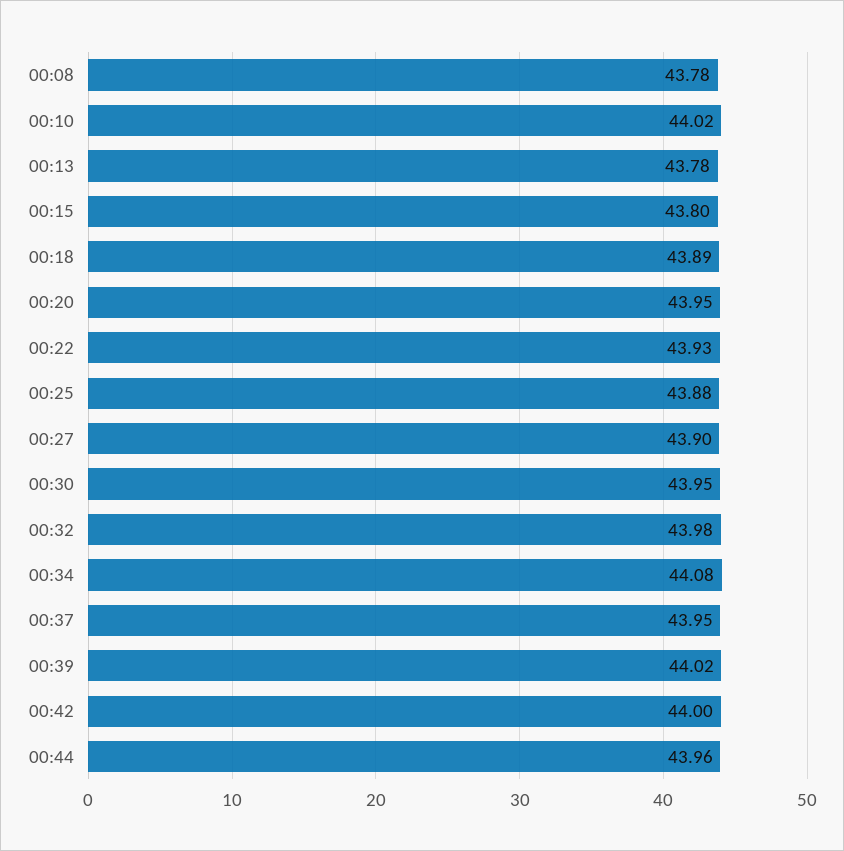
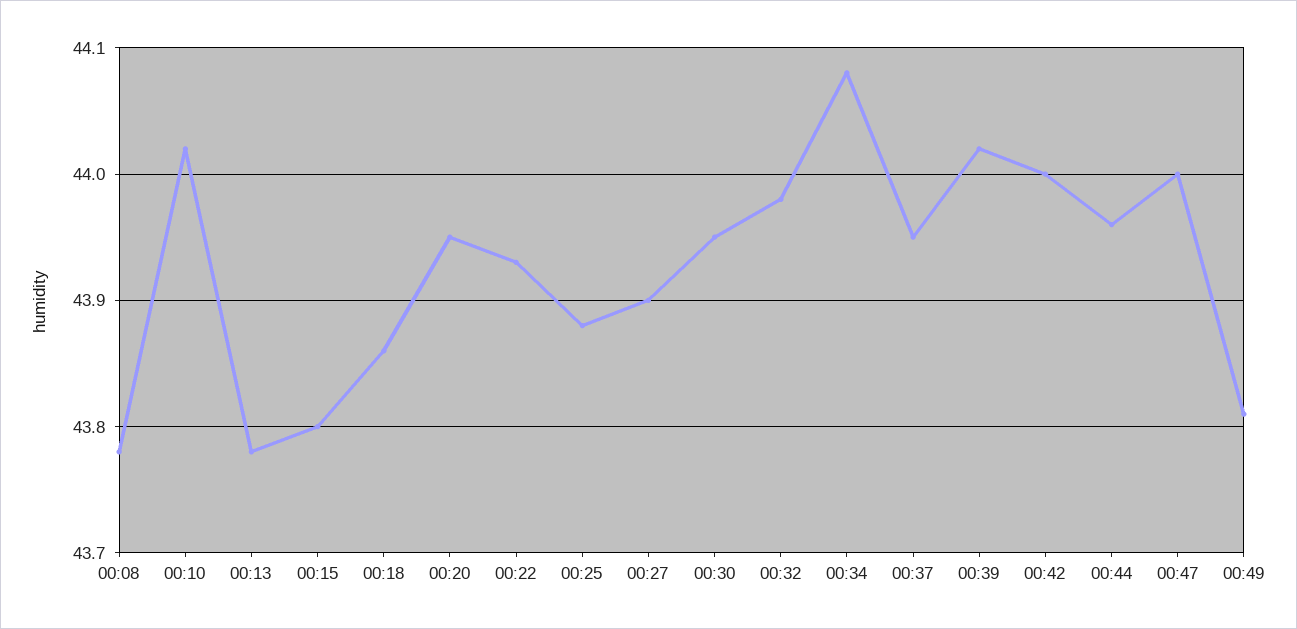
00:18: 43.89 -> 43.86
00:47: none -> 44
00:49: none -> 43.81

